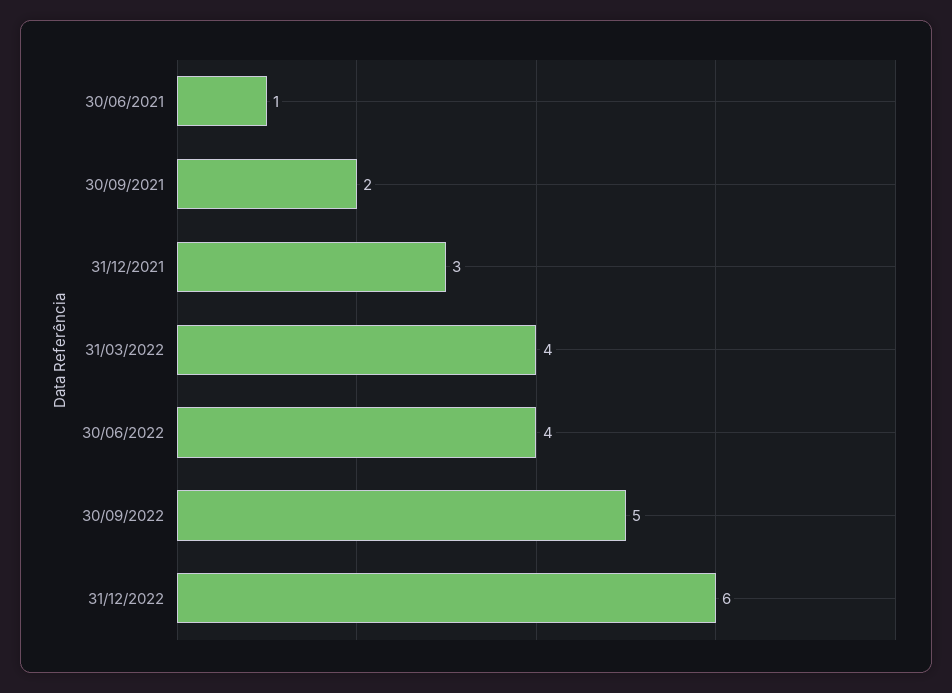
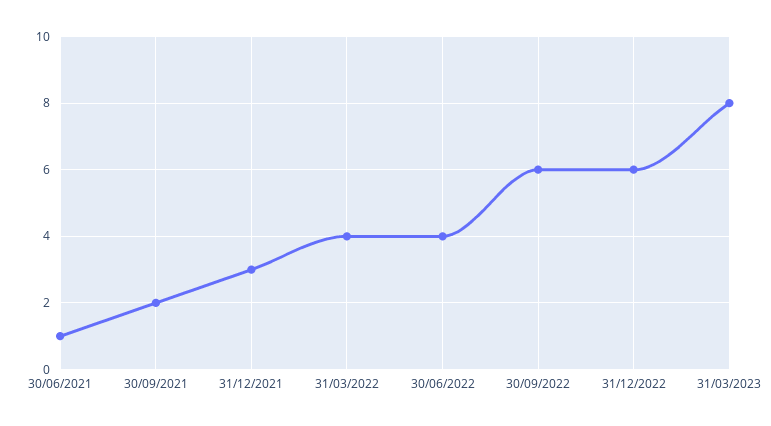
30/09/2022: 5 -> 6
31/03/2023: none -> 8

